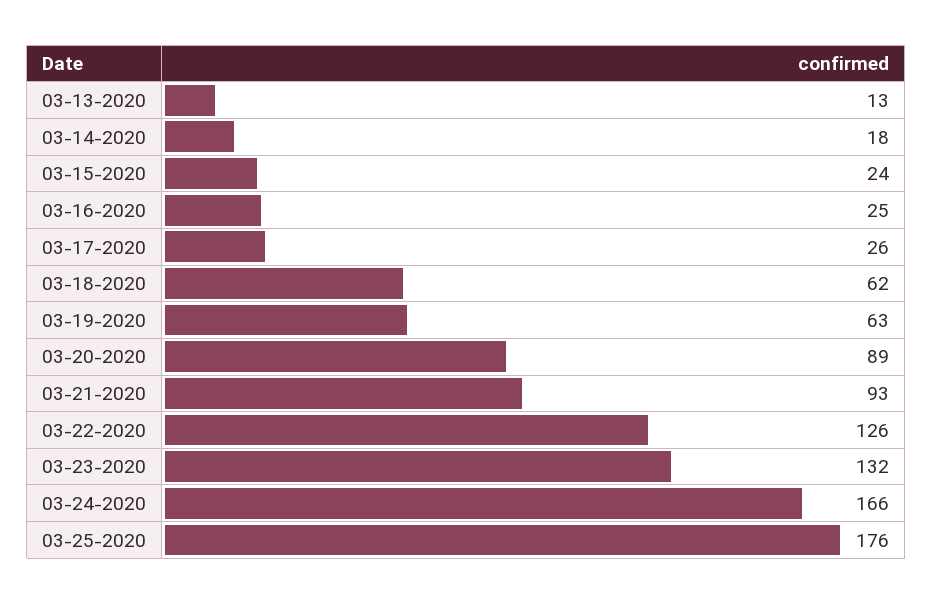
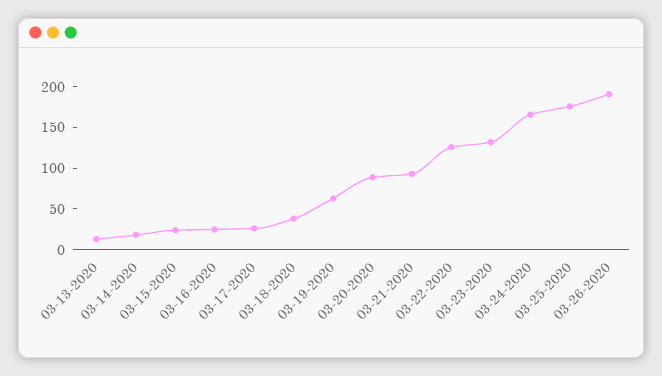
03-18-2020: 62 -> 40
03-26-2020: none -> 190

